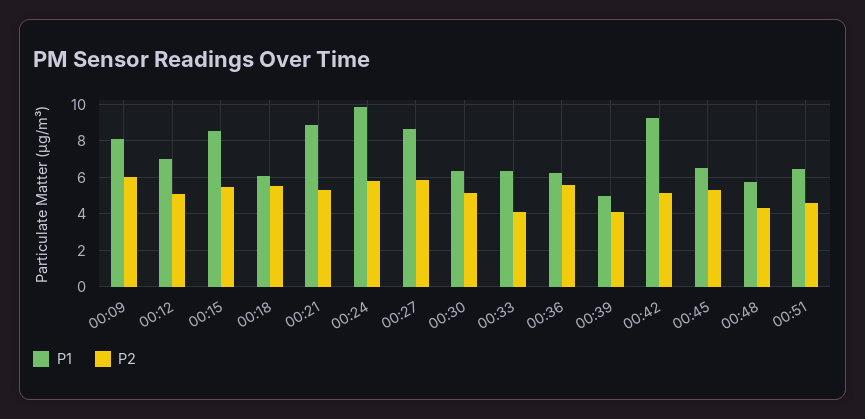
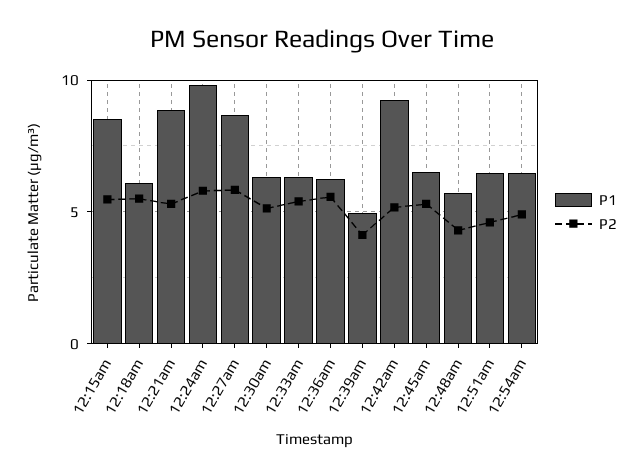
P1, 00:09: 8 -> none
P2, 00:09: 6 -> none
P1, 00:12: 7 -> none
P2, 00:12: 5 -> none
P2, 00:33: 4 -> 5.5
P1, 12:54am: none -> 6.5
P2, 12:54am: none -> 5

